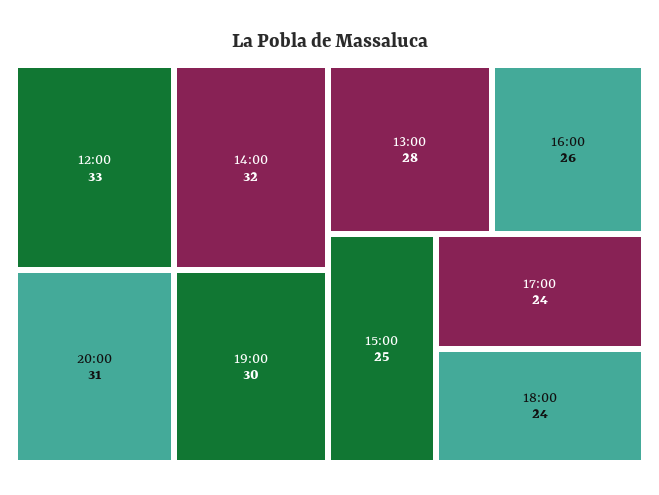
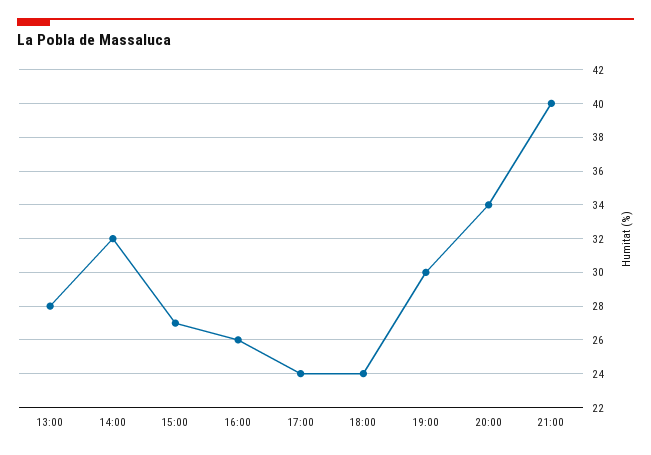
12:00: 33 -> none
20:00: 31 -> 34
15:00: 25 -> 27
21:00: none -> 40

